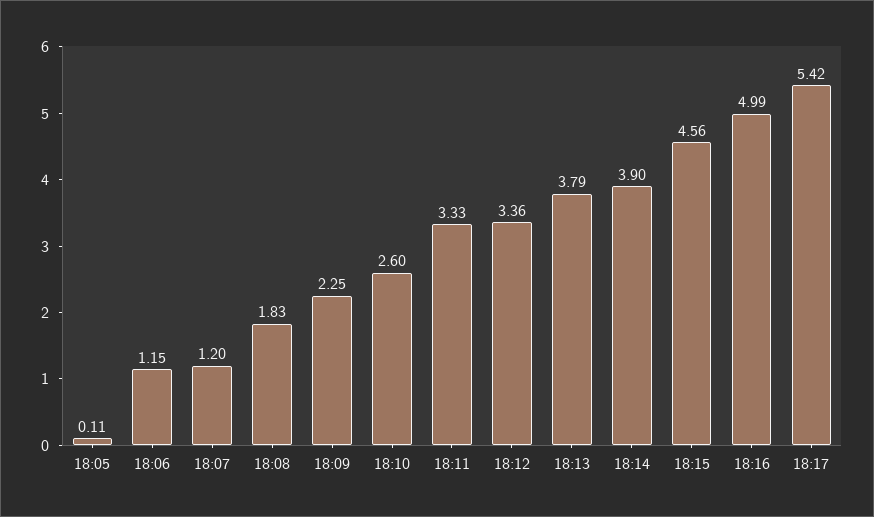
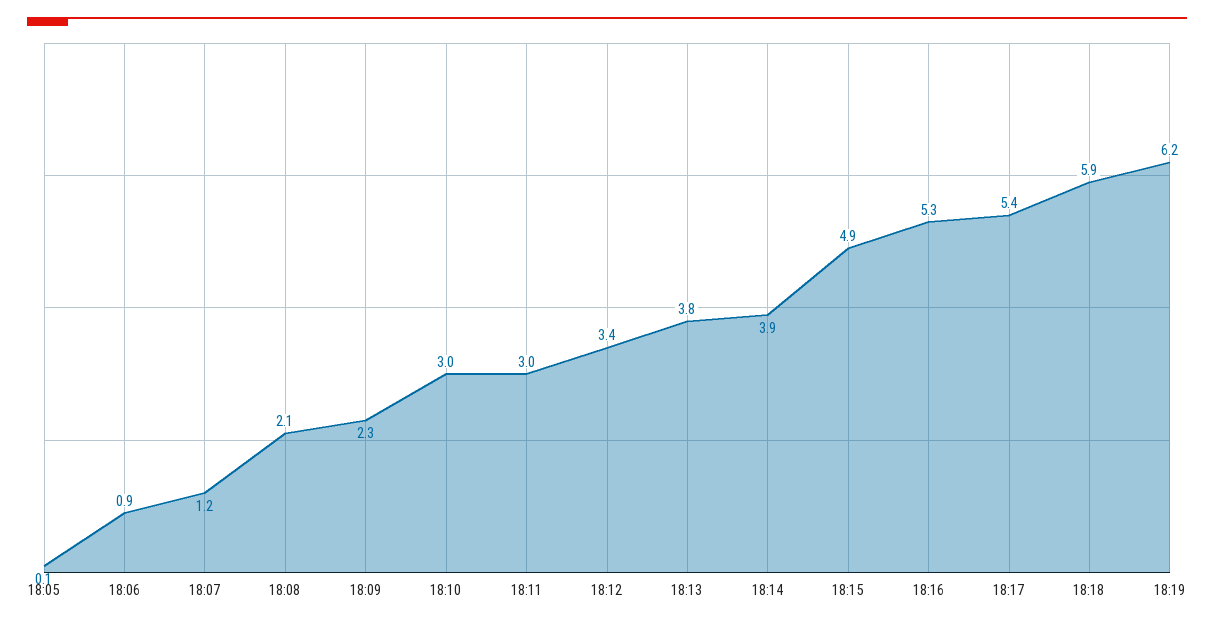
18:06: 1.15 -> 0.9
18:08: 1.83 -> 2.1
18:10: 2.6 -> 3
18:11: 3.33 -> 3
18:15: 4.56 -> 4.9
18:16: 4.99 -> 5.3
18:18: none -> 5.9
18:19: none -> 6.2

